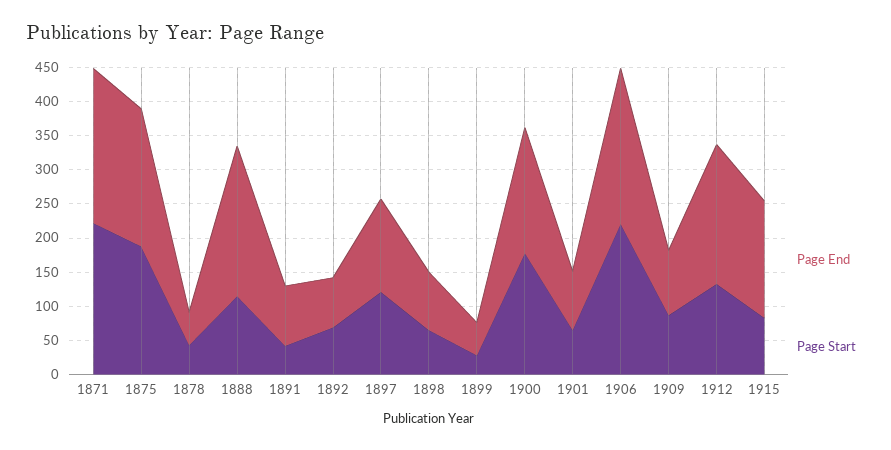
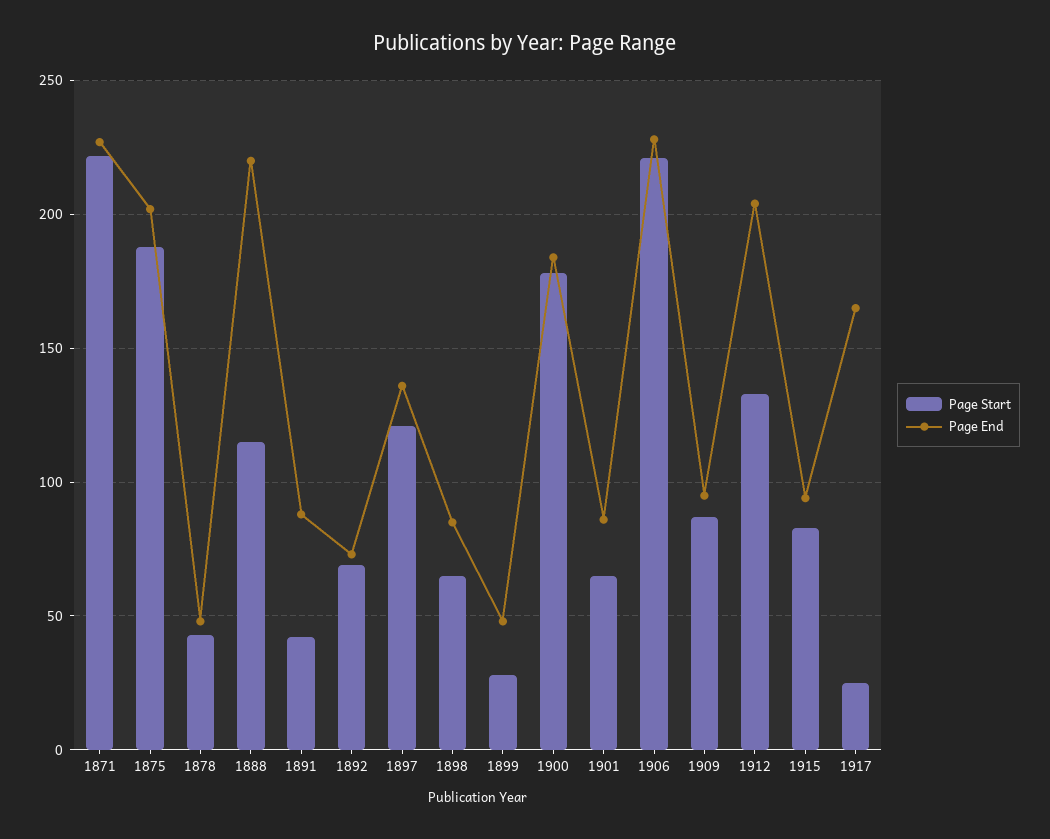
Page End, 1915: 175 -> 95
Page Start, 1917: none -> 25
Page End, 1917: none -> 165

